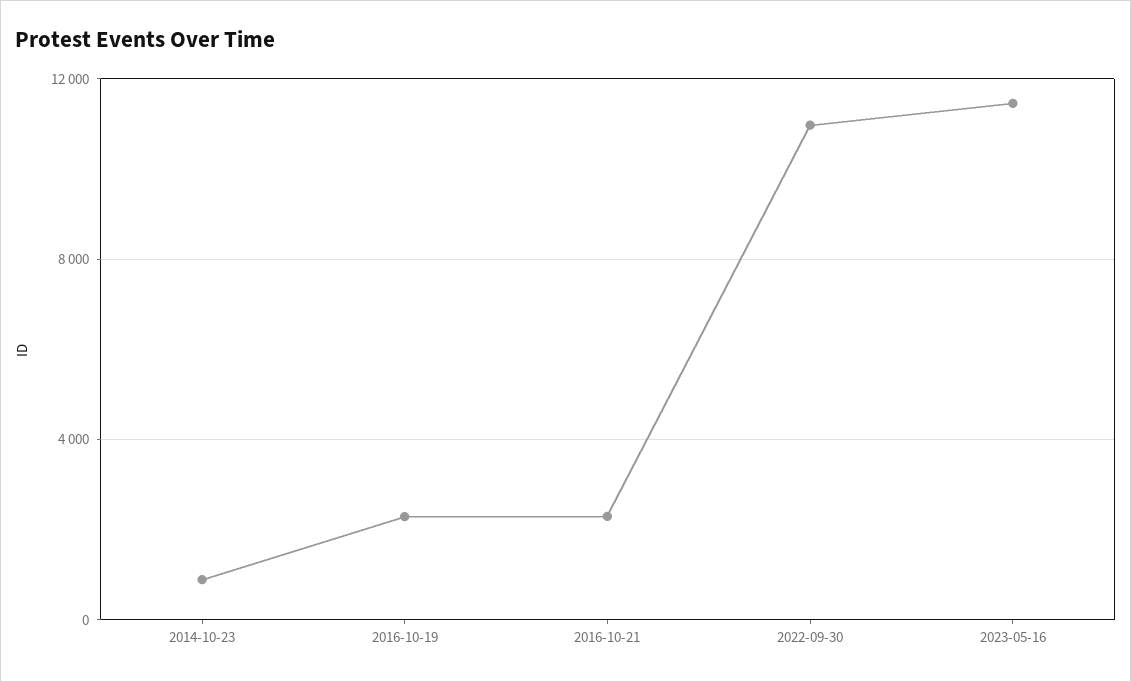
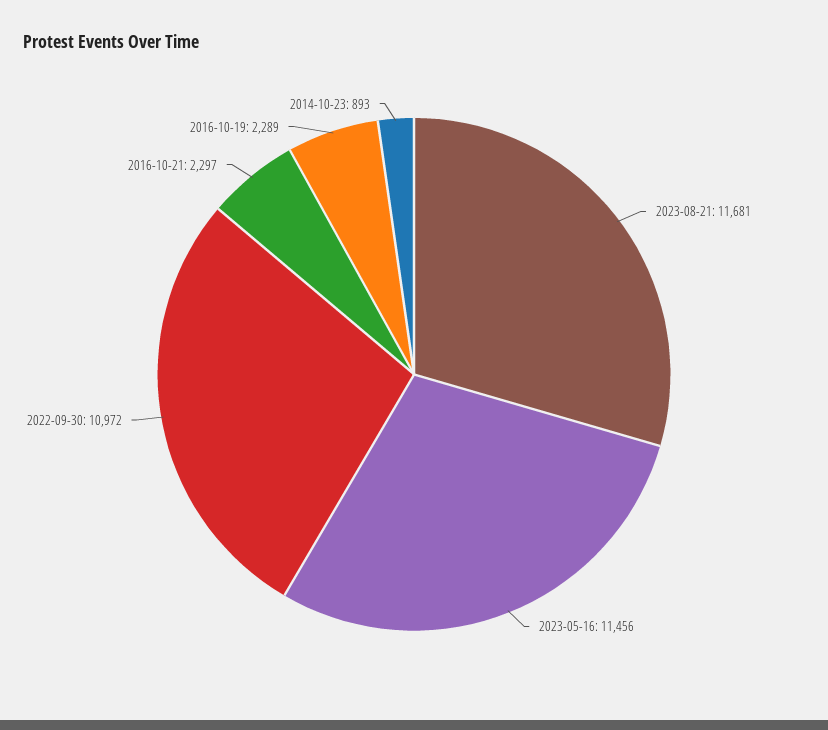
2023-08-21: none -> 11681

